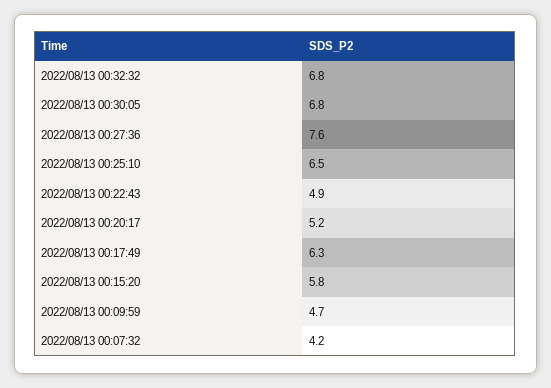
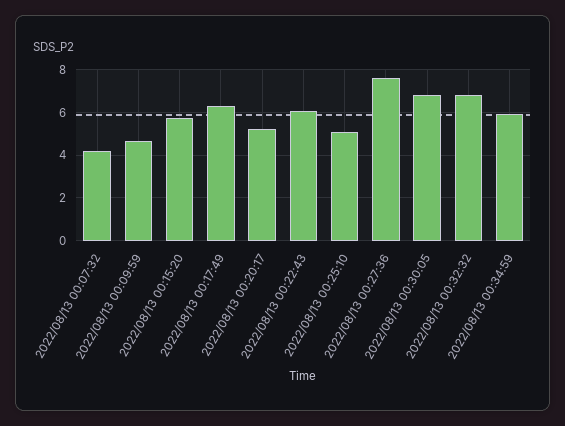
2022/08/13 00:25:10: 6.5 -> 5
2022/08/13 00:22:43: 4.9 -> 6
2022/08/13 00:34:59: none -> 6

